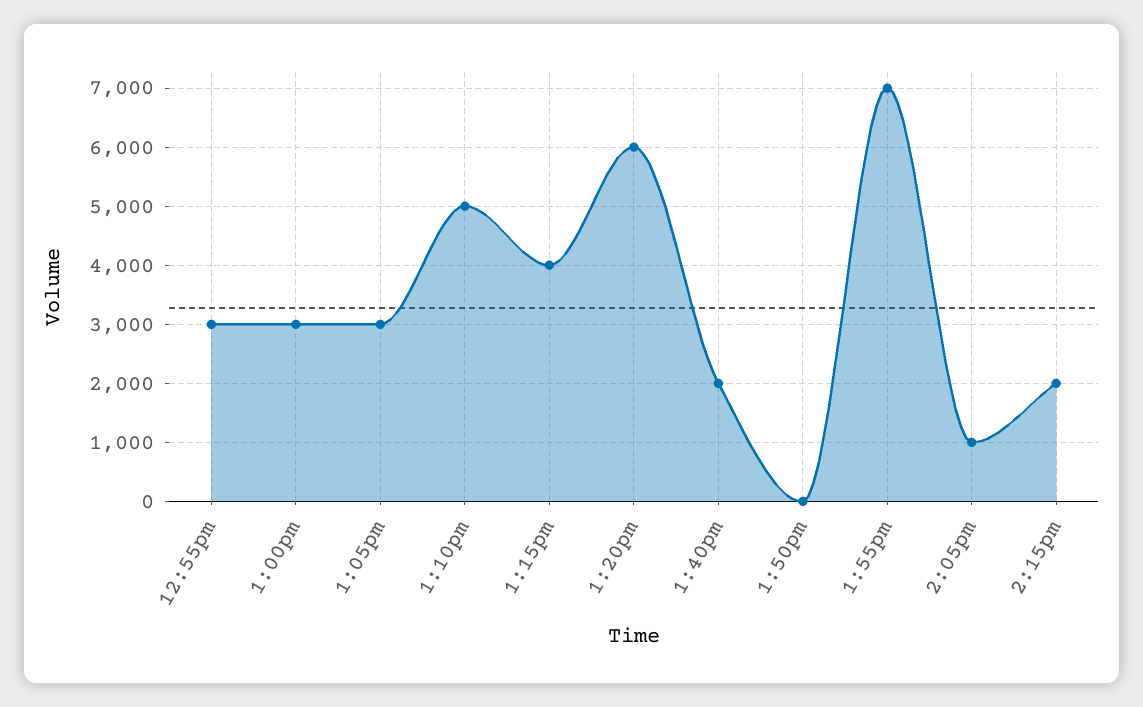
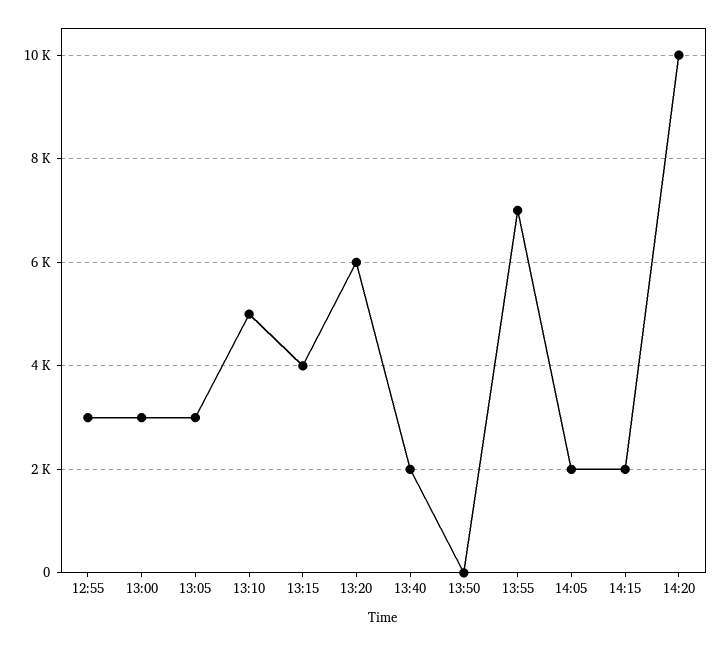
2:05pm: 1000 -> 2000
14:20: none -> 10000

